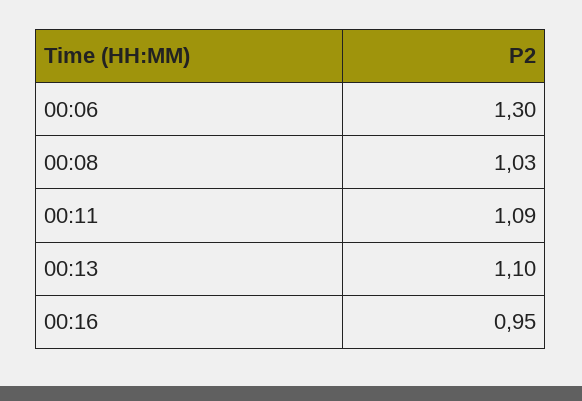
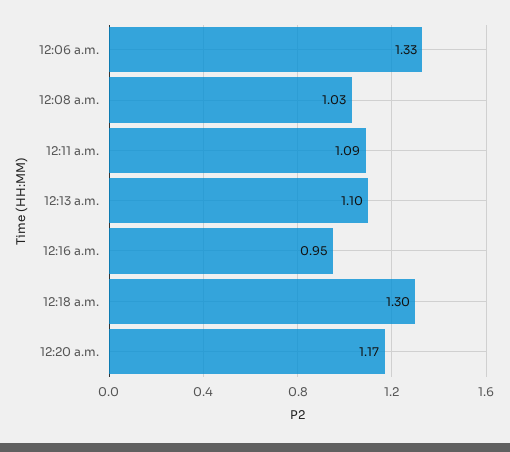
00:06: 1.3 -> 1.33
12:18 a.m.: none -> 1.3
12:20 a.m.: none -> 1.17

